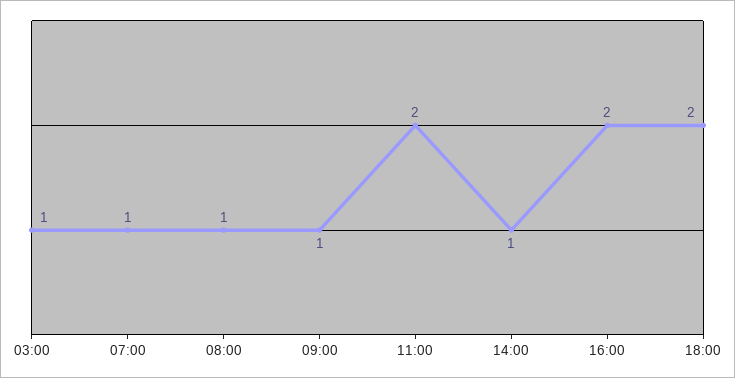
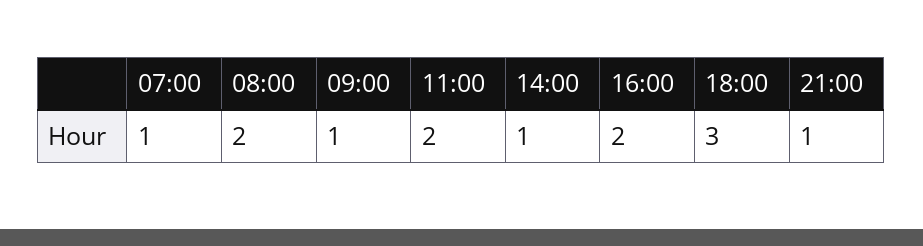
03:00: 1 -> none
08:00: 1 -> 2
18:00: 2 -> 3
21:00: none -> 1

